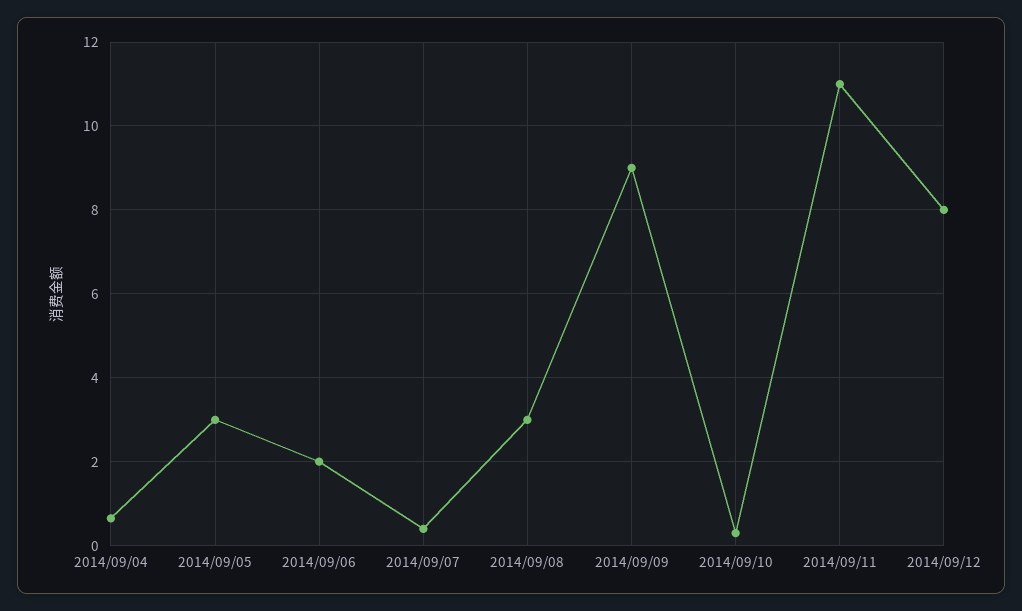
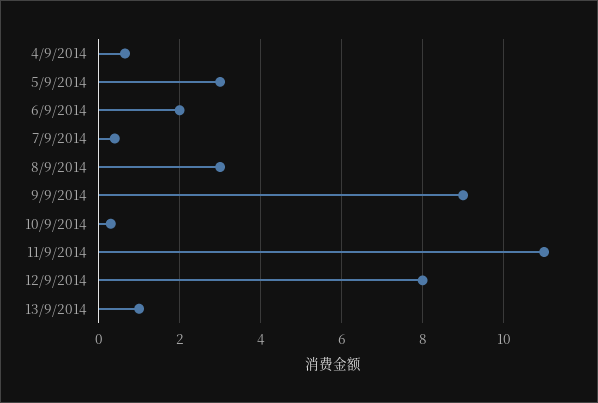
13/9/2014: none -> 1

